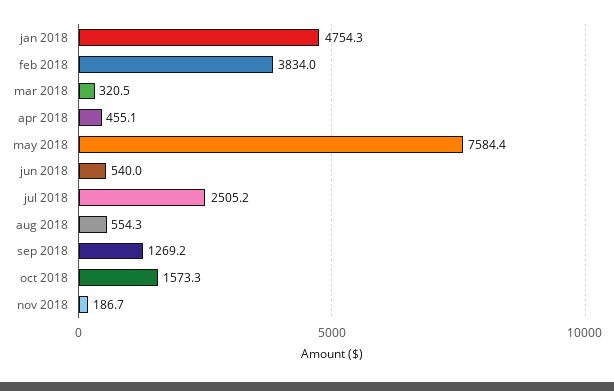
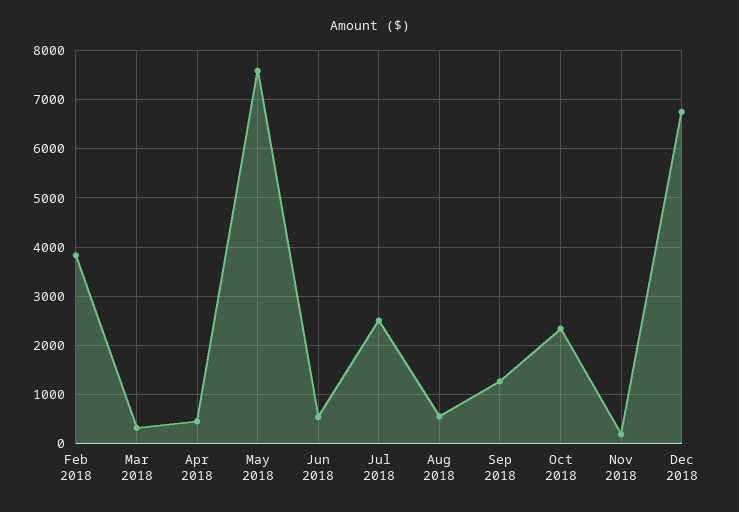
jan 2018: 4754.3 -> none
oct 2018: 1573.3 -> 2400
Dec 2018: none -> 6800

